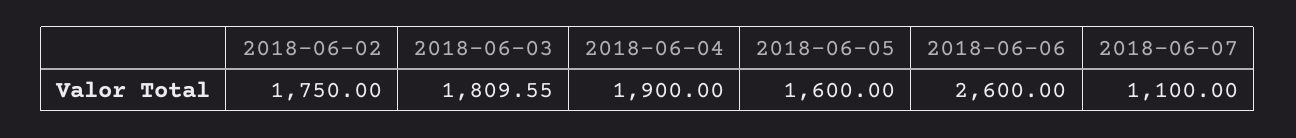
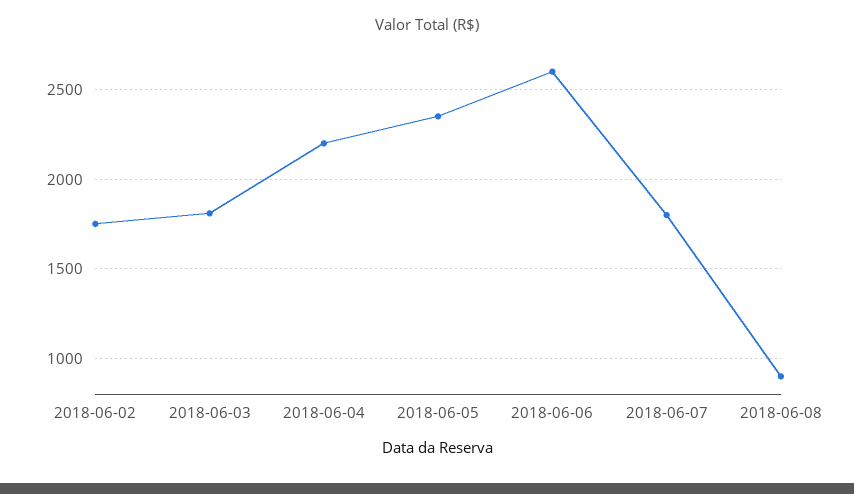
2018-06-04: 1900 -> 2200
2018-06-05: 1600 -> 2350
2018-06-07: 1100 -> 1800
2018-06-08: none -> 900

